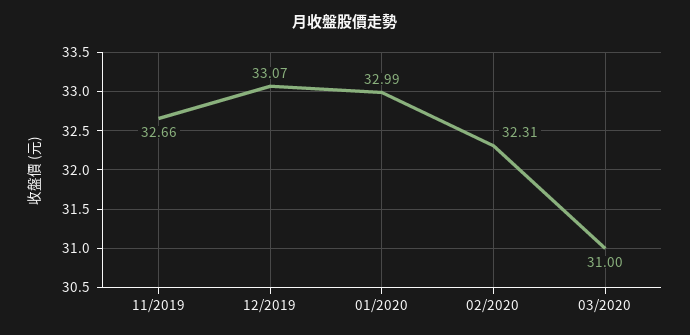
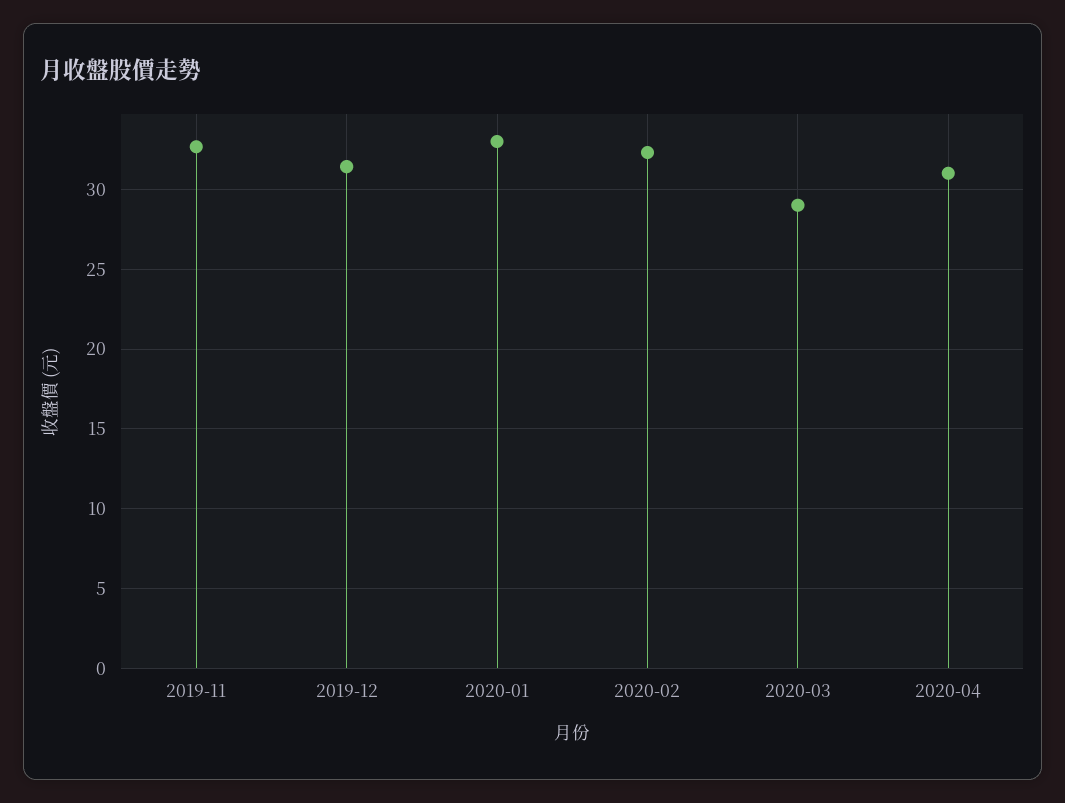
12/2019: 33.07 -> 31.5
03/2020: 31 -> 29
2020-04: none -> 31

